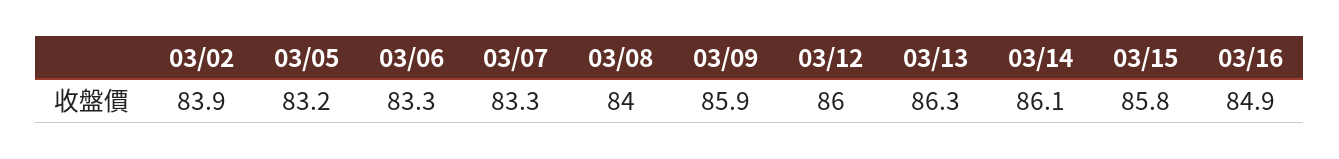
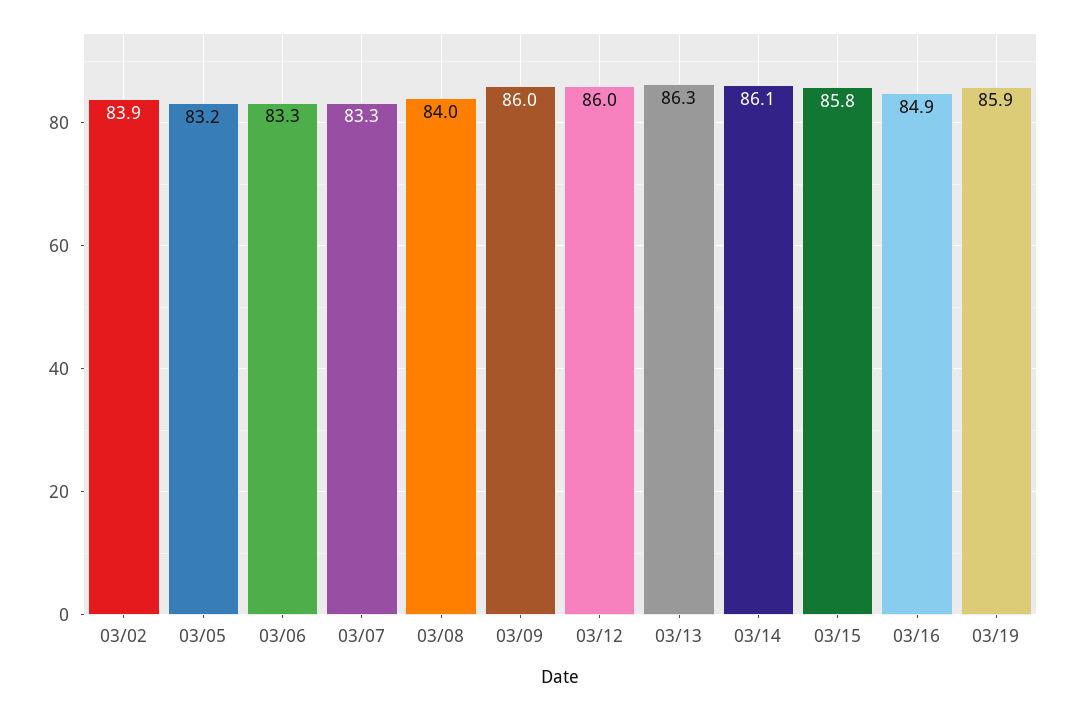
03/09: 85.9 -> 86
03/19: none -> 85.9

